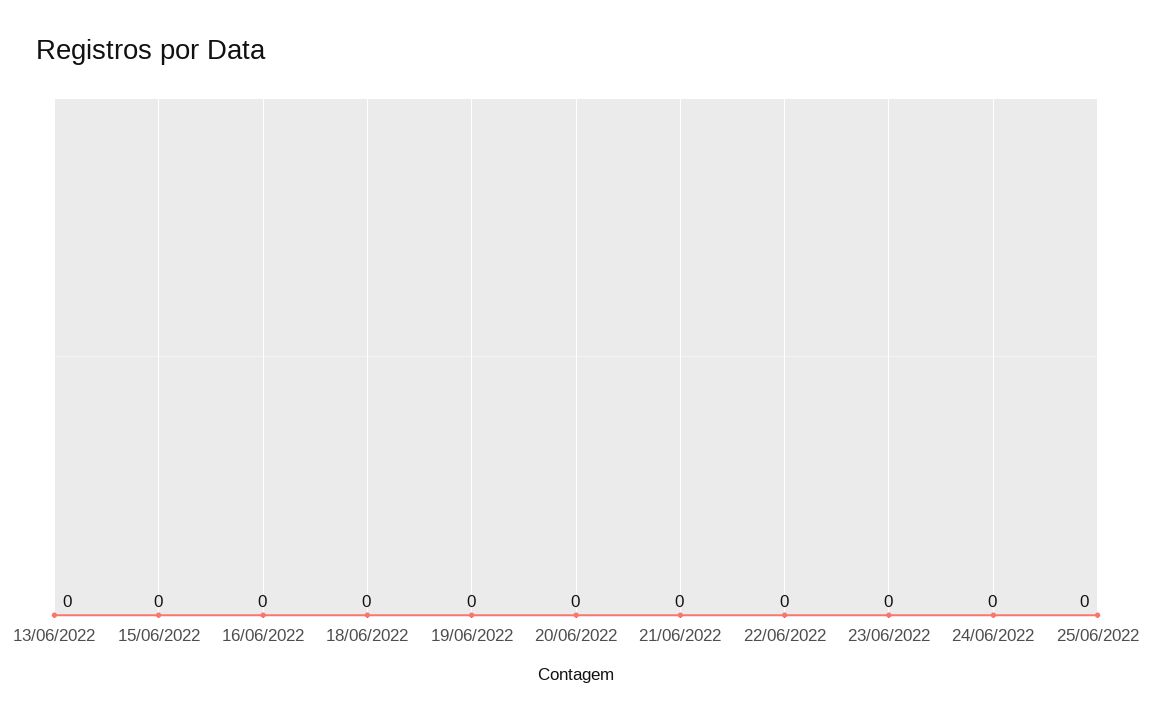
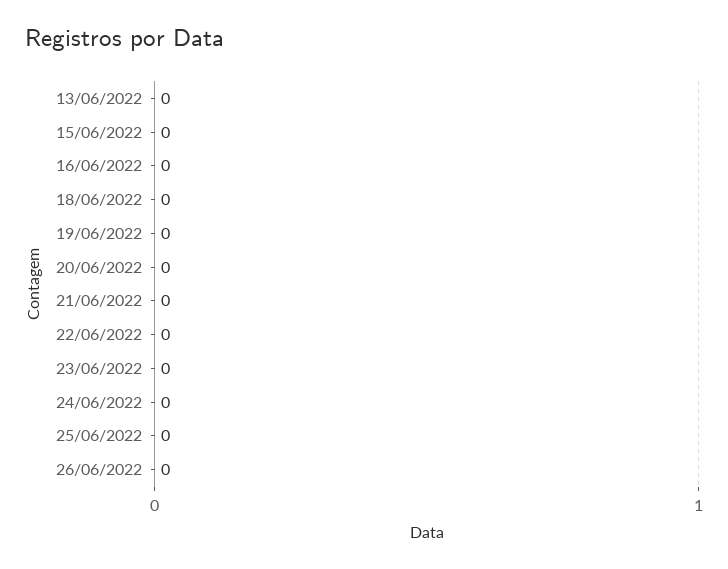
26/06/2022: none -> 0

